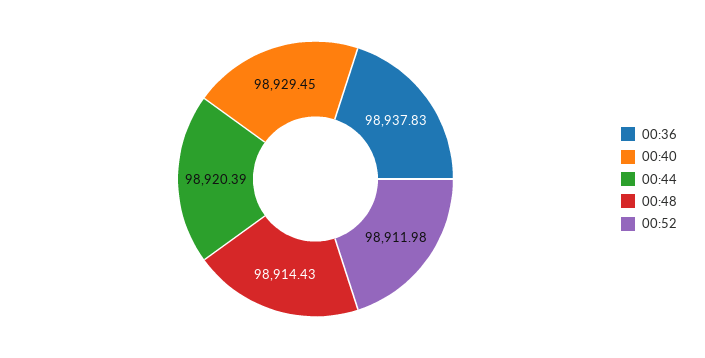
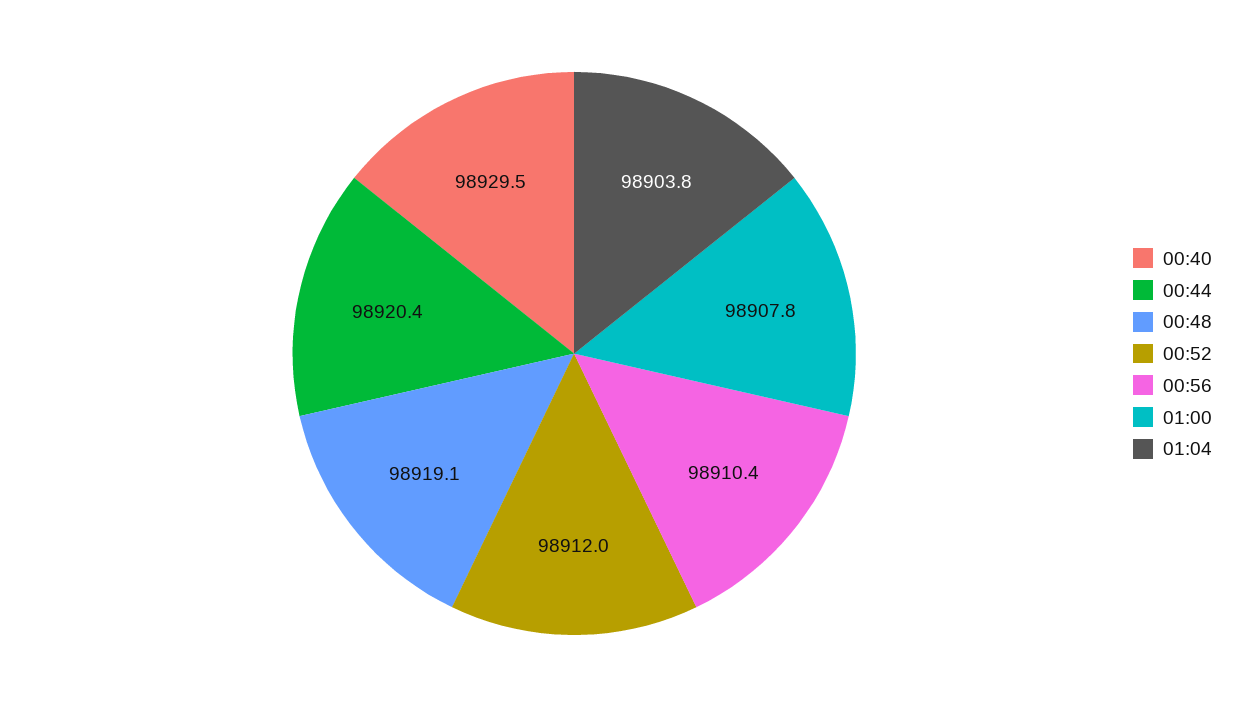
00:36: 98937.83 -> none
00:48: 98914.43 -> 98919.1
00:56: none -> 98910.4
01:00: none -> 98907.8
01:04: none -> 98903.8

